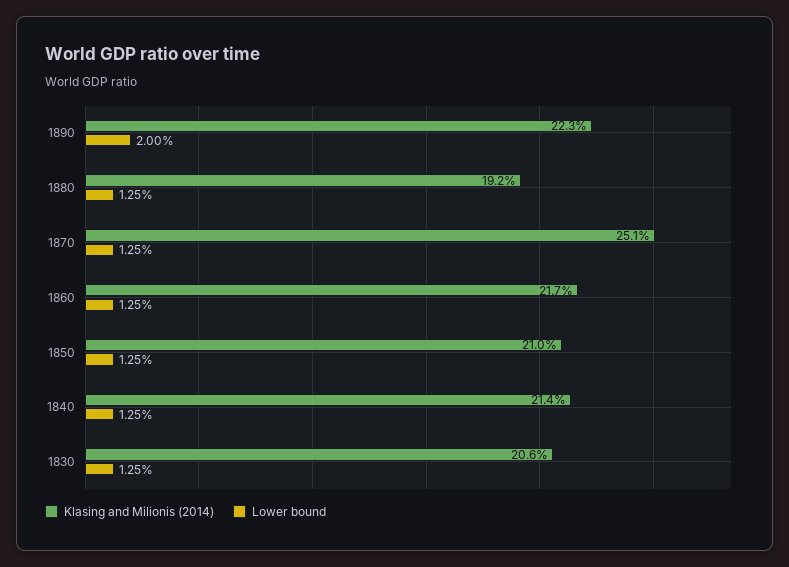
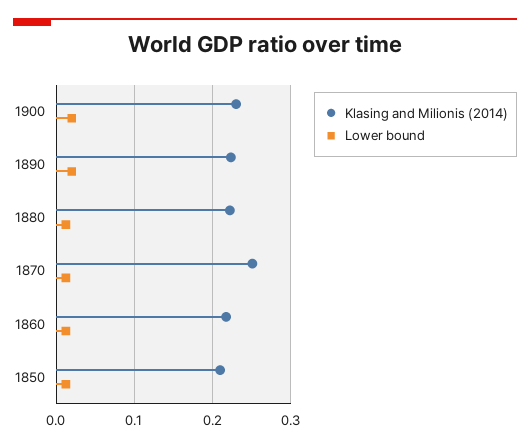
Klasing and Milionis (2014), 1880: 0.192 -> 0.22
Klasing and Milionis (2014), 1840: 0.214 -> none
Lower bound, 1840: 0.0125 -> none
Klasing and Milionis (2014), 1830: 0.206 -> none
Lower bound, 1830: 0.0125 -> none
Klasing and Milionis (2014), 1900: none -> 0.23
Lower bound, 1900: none -> 0.02

